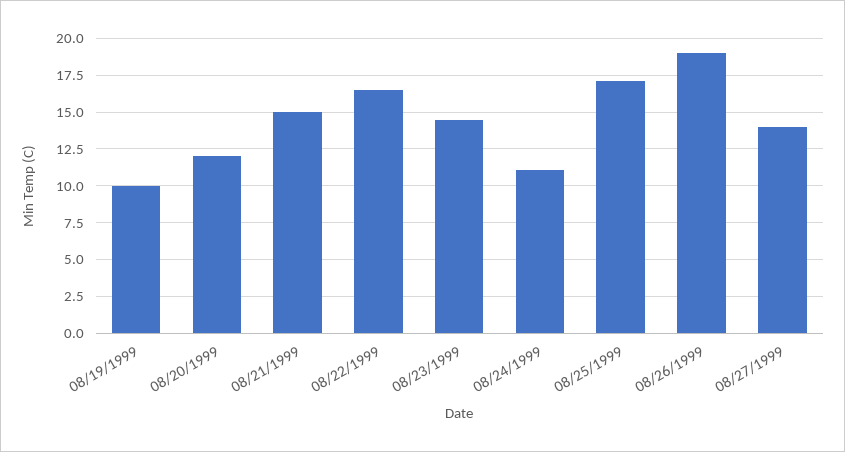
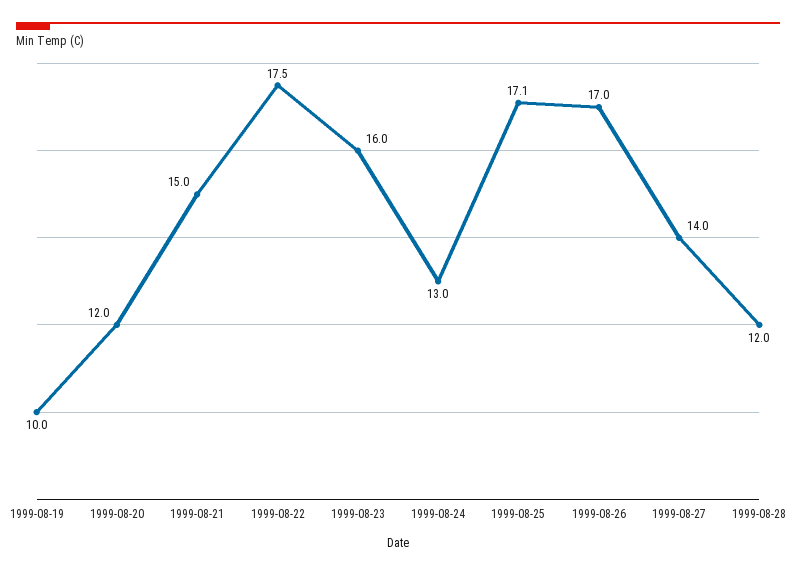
08/22/1999: 16.5 -> 17.5
08/23/1999: 14.5 -> 16
08/24/1999: 11 -> 13
08/26/1999: 19 -> 17
1999-08-28: none -> 12

